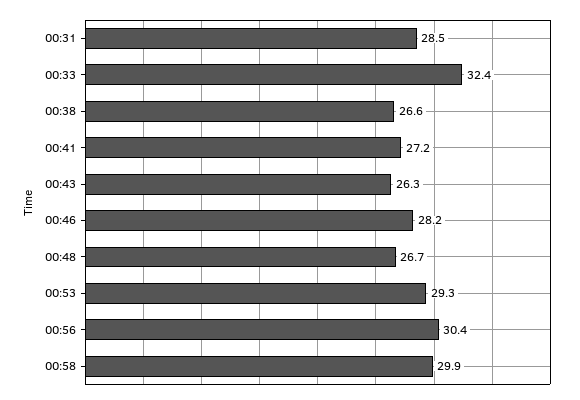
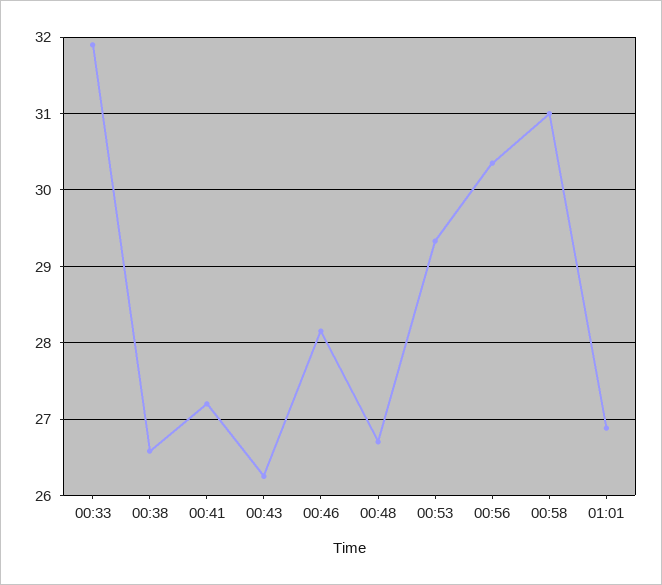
00:31: 28.5 -> none
00:33: 32.4 -> 31.9
00:58: 29.9 -> 31
01:01: none -> 26.9

